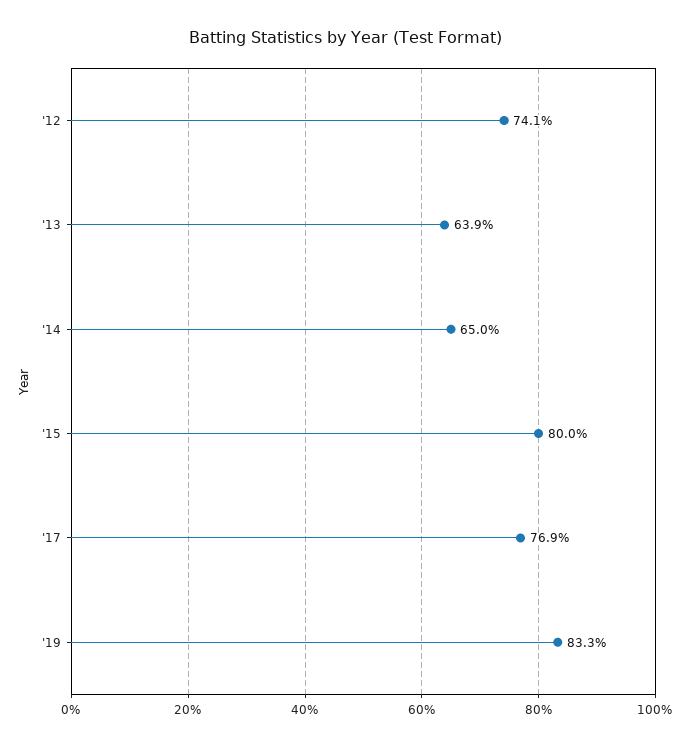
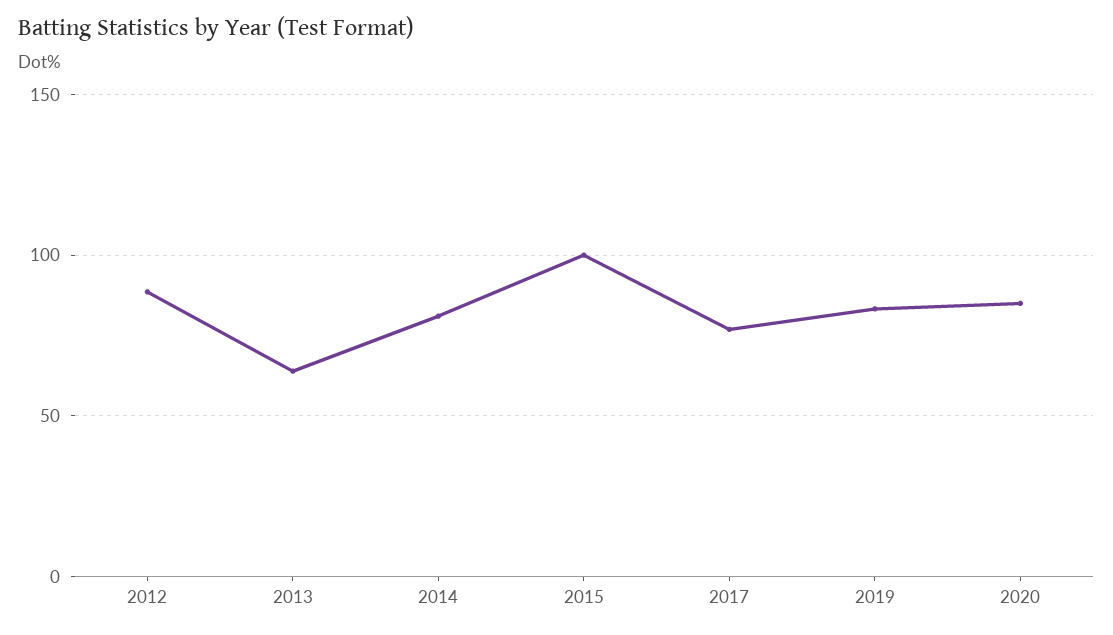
'12: 74.1 -> 90
'14: 65 -> 80
'15: 80 -> 100
2020: none -> 85

